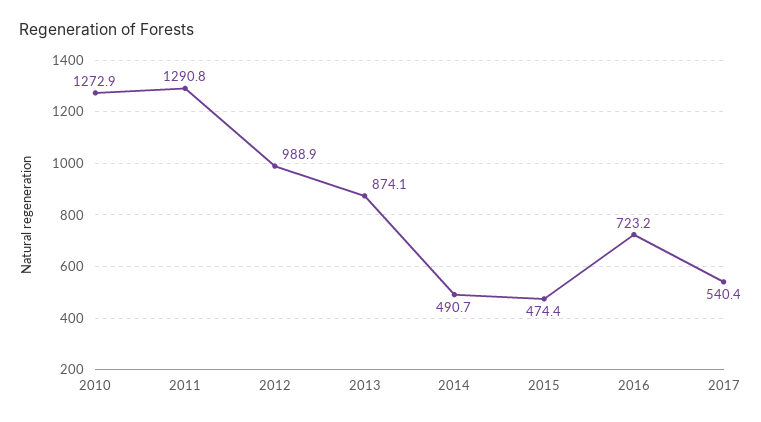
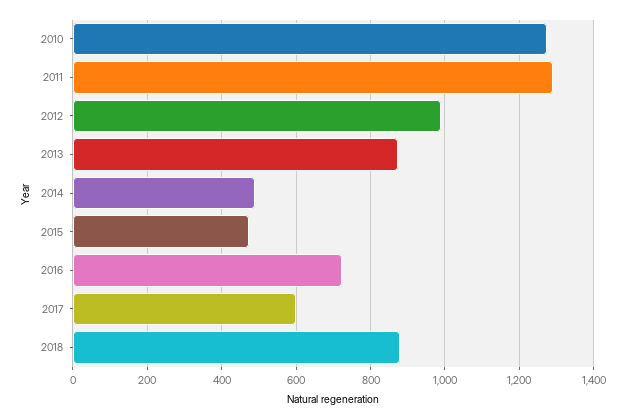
2017: 540.4 -> 600
2018: none -> 880

